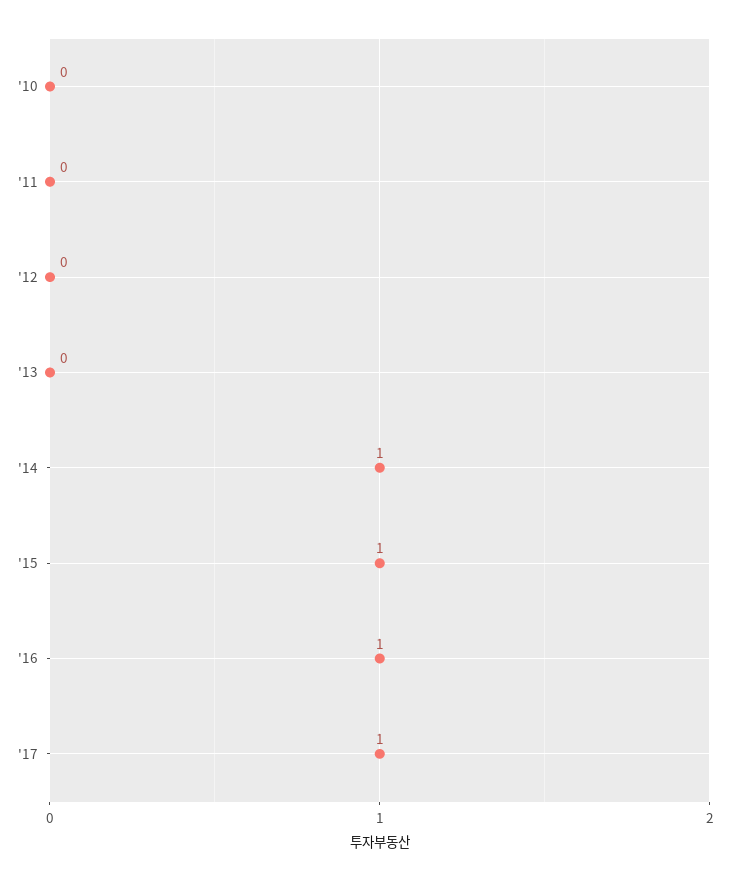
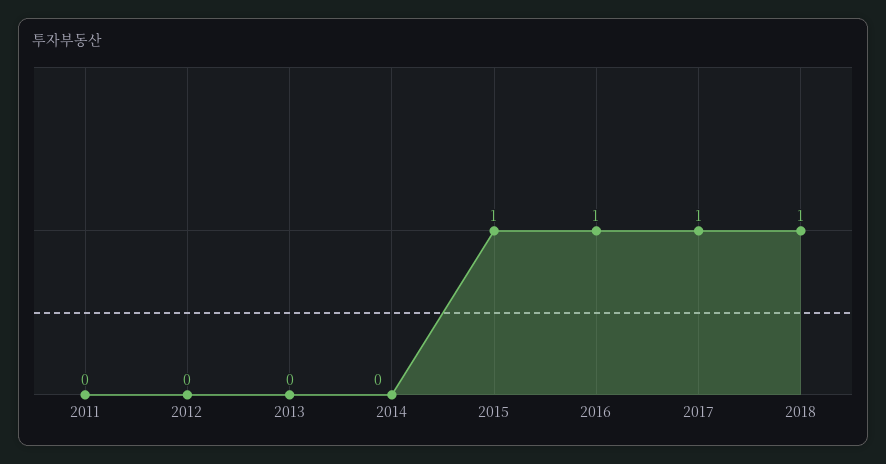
'10: 0 -> none
'14: 1 -> 0
2018: none -> 1

